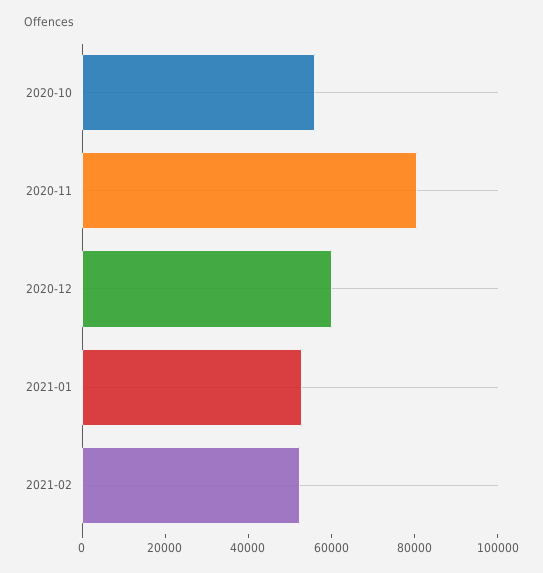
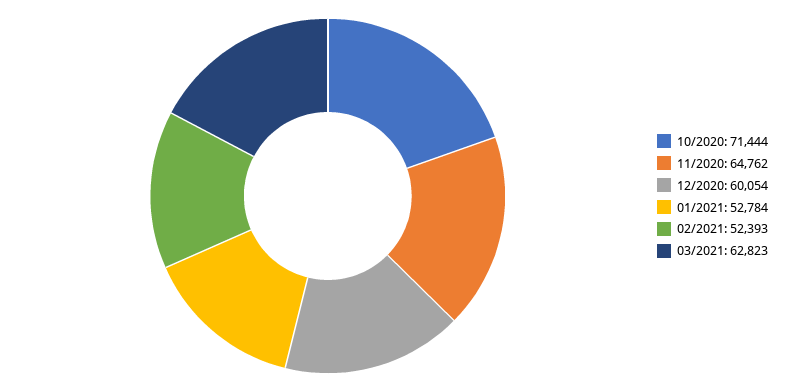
2020-10: 55000 -> 71444
2020-11: 80000 -> 64762
03/2021: none -> 62823

